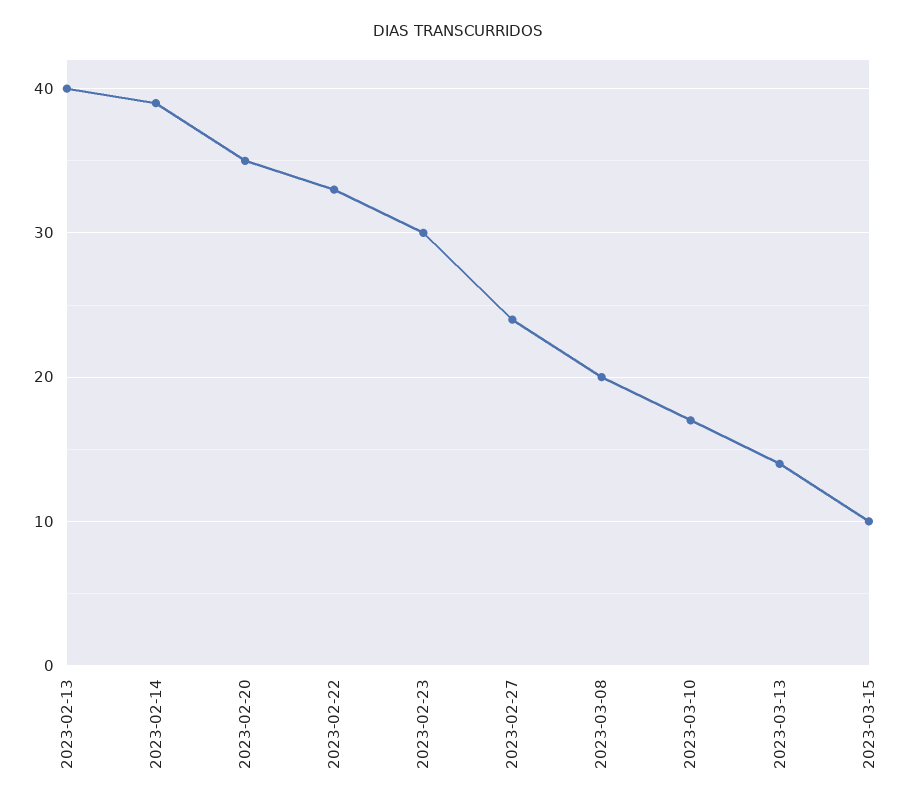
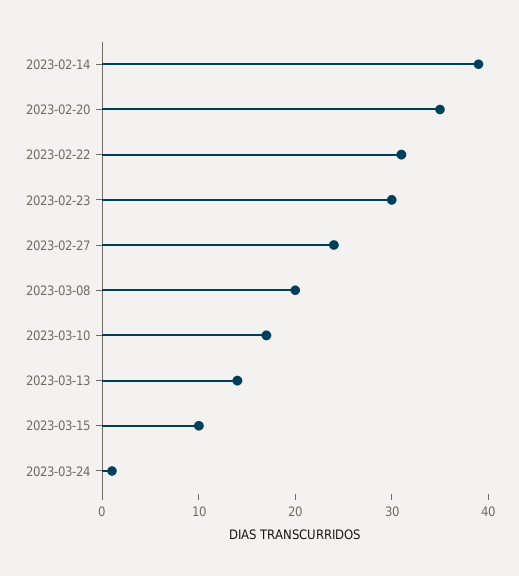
2023-02-13: 40 -> none
2023-02-22: 33 -> 31
2023-03-24: none -> 1

